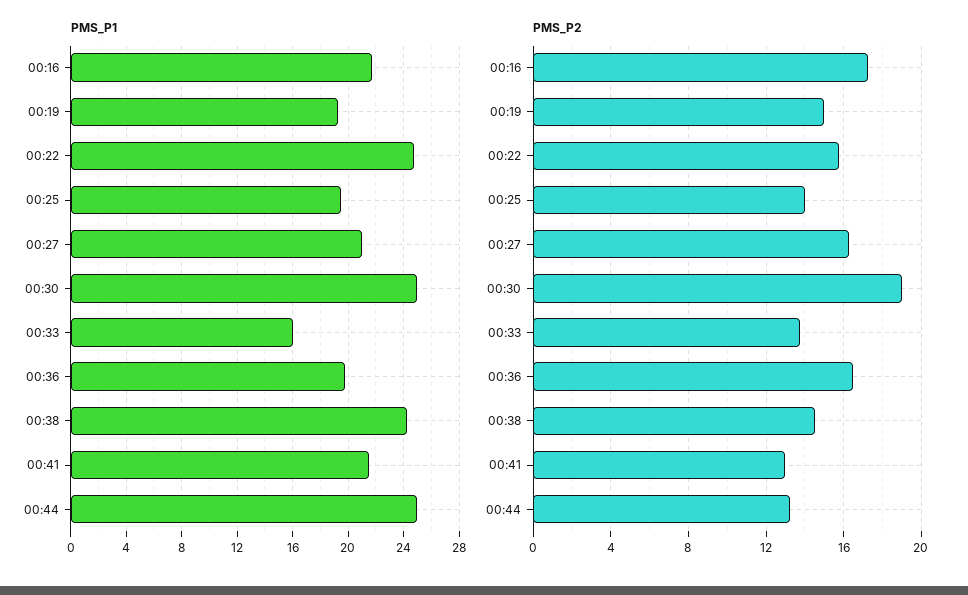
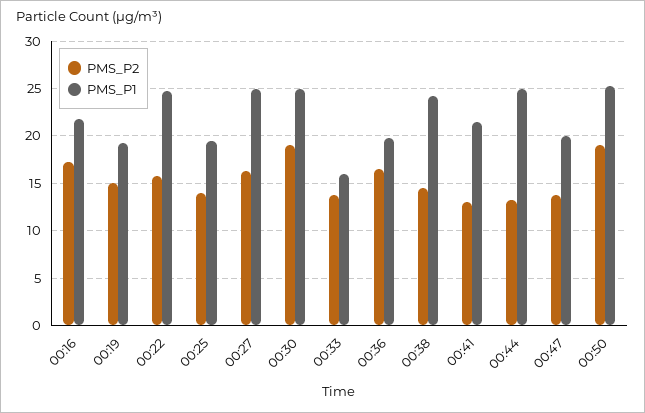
PMS_P1, 00:27: 21 -> 25
PMS_P2, 00:47: none -> 14
PMS_P1, 00:47: none -> 20
PMS_P2, 00:50: none -> 19
PMS_P1, 00:50: none -> 25

